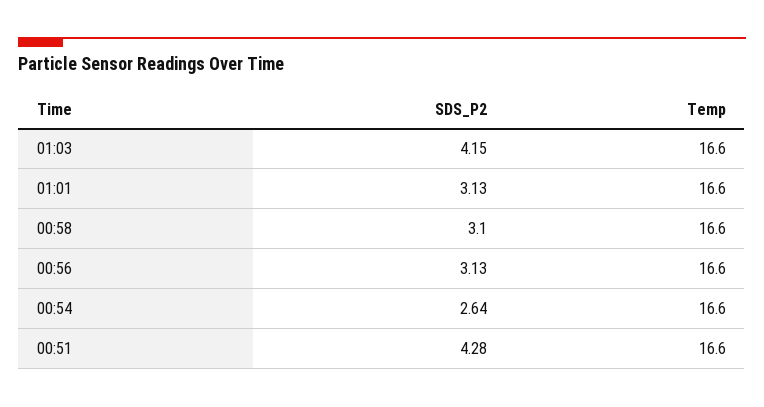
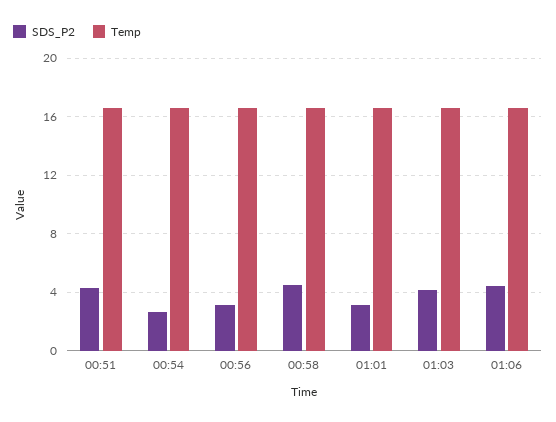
SDS_P2, 00:58: 3.1 -> 4.5
SDS_P2, 01:06: none -> 4.5
Temp, 01:06: none -> 16.5

